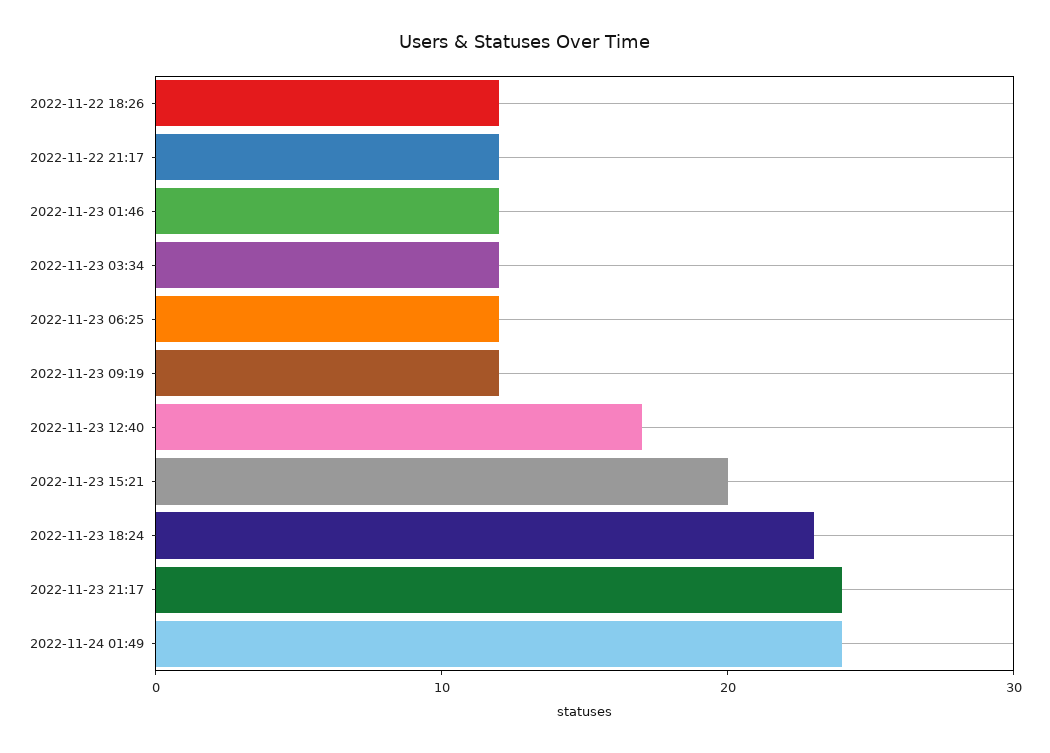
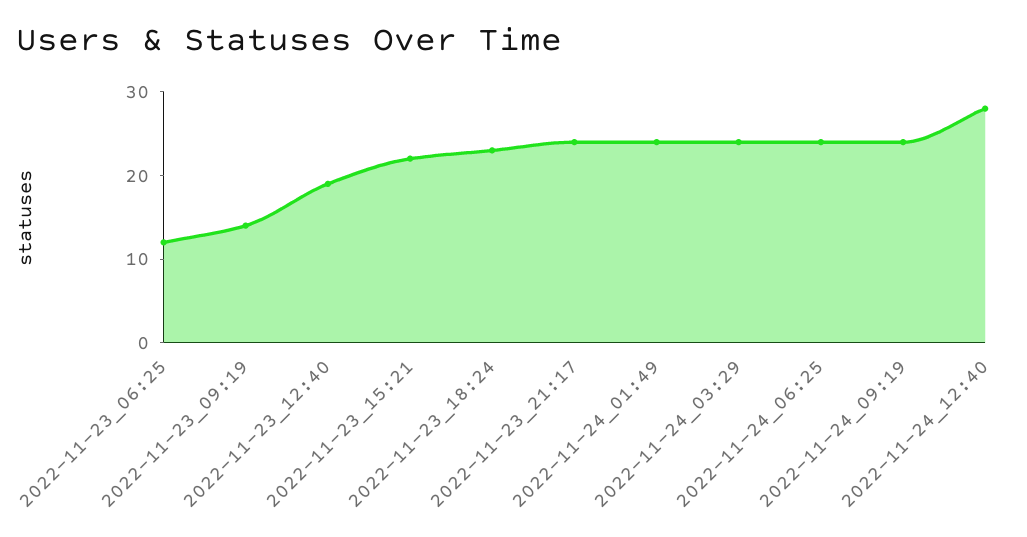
2022-11-22 18:26: 12 -> none
2022-11-22 21:17: 12 -> none
2022-11-23 01:46: 12 -> none
2022-11-23 03:34: 12 -> none
2022-11-23 09:19: 12 -> 14
2022-11-23 12:40: 17 -> 19
2022-11-23 15:21: 20 -> 22
2022-11-24_03:29: none -> 24
2022-11-24_06:25: none -> 24
2022-11-24_09:19: none -> 24
2022-11-24_12:40: none -> 28

